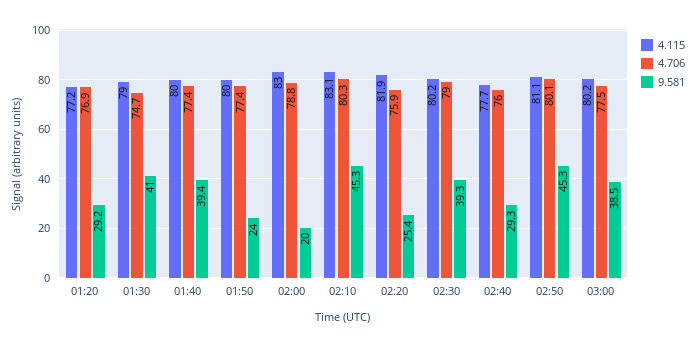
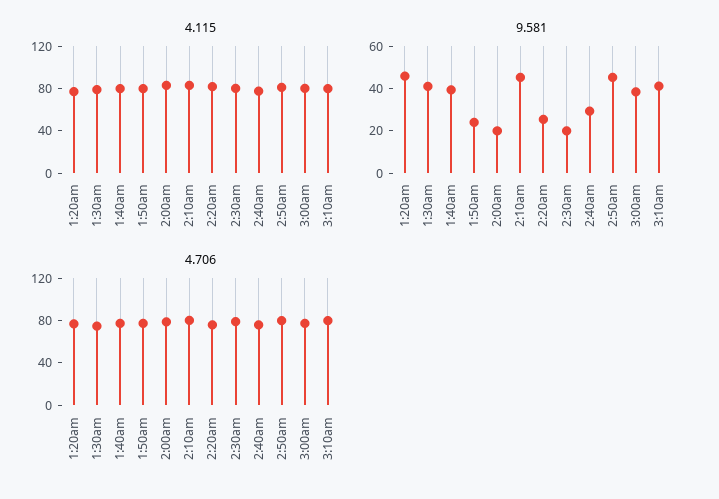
9.581, 01:20: 29.2 -> 45
9.581, 02:30: 39.3 -> 20
4.115, 3:10am: none -> 80
9.581, 3:10am: none -> 40
4.706, 3:10am: none -> 80

